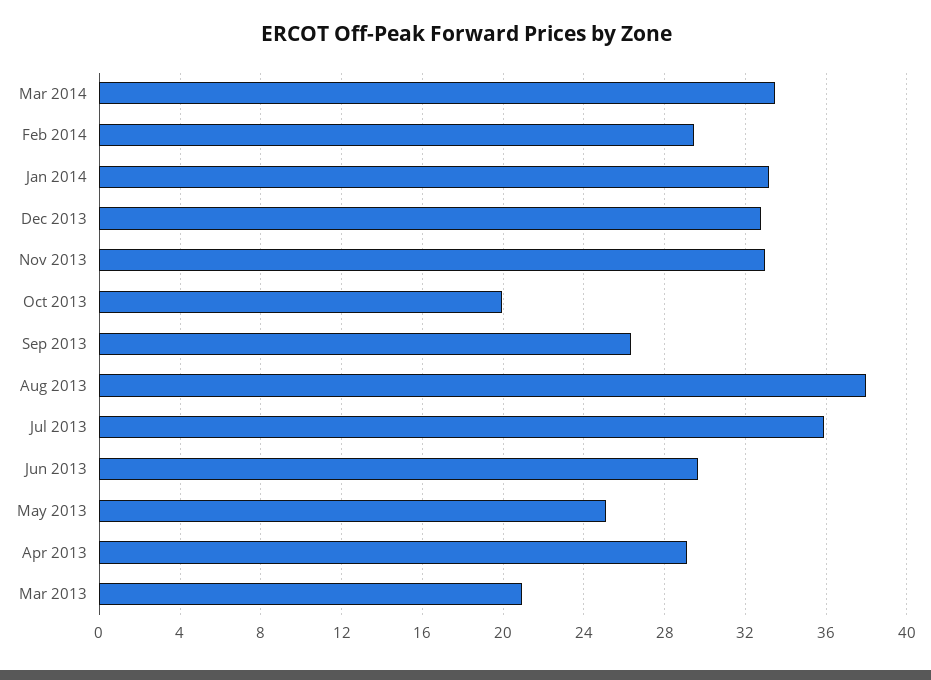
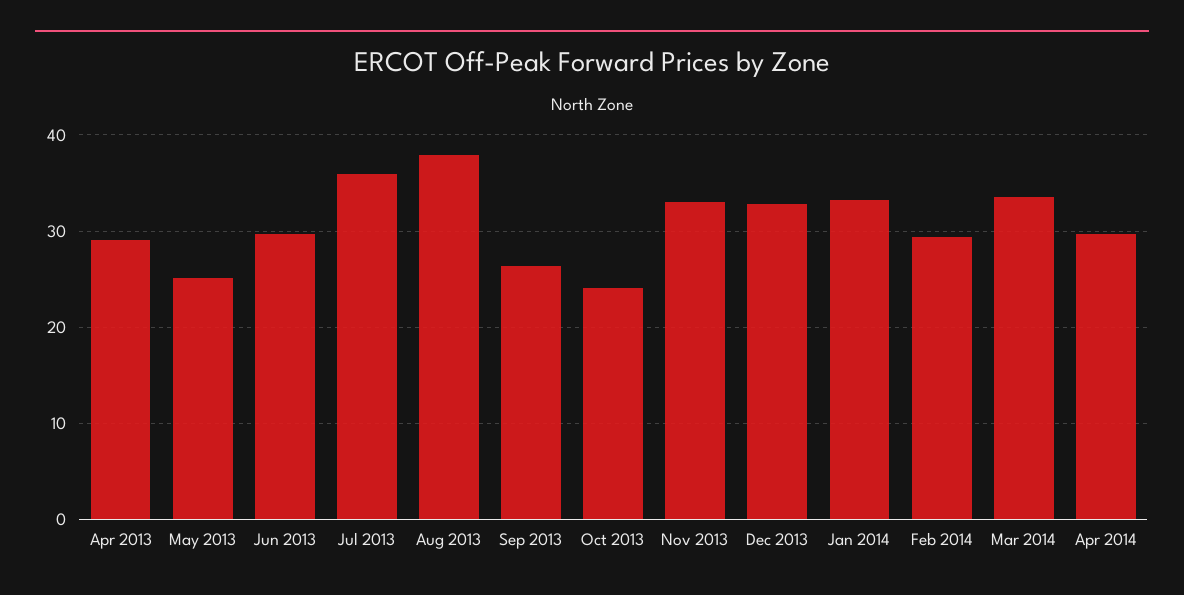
Oct 2013: 20 -> 24
Mar 2013: 21 -> none
Apr 2014: none -> 30

